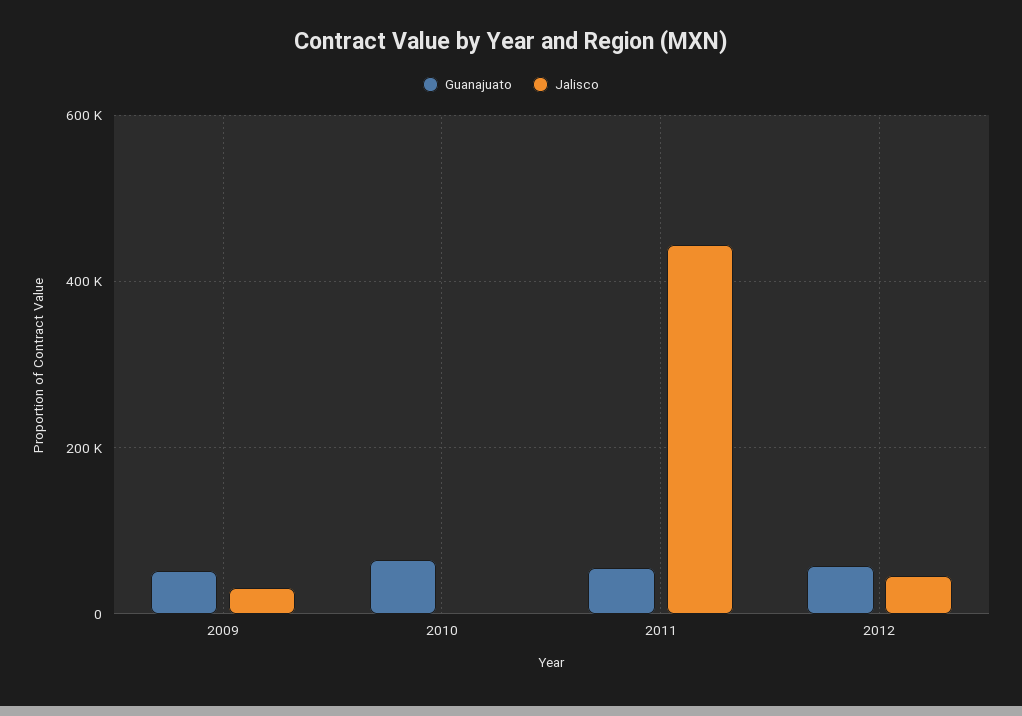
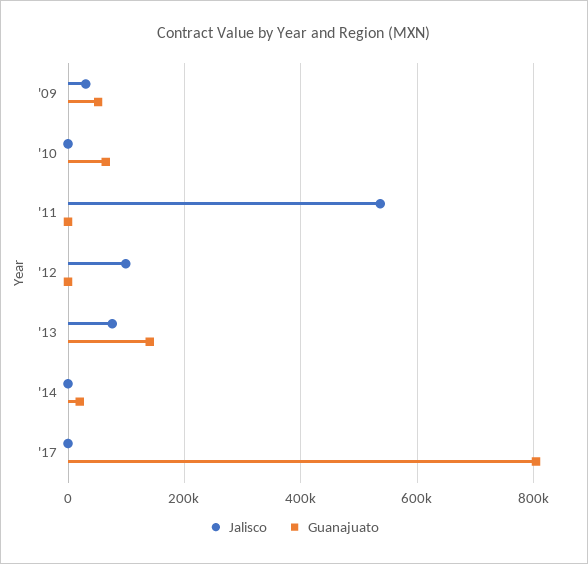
Guanajuato, 2011: 60000 -> 0
Jalisco, 2011: 440000 -> 540000
Guanajuato, 2012: 60000 -> 0
Jalisco, 2012: 40000 -> 100000
Jalisco, '13: none -> 80000
Guanajuato, '13: none -> 140000
Jalisco, '14: none -> 0
Guanajuato, '14: none -> 20000
Jalisco, '17: none -> 0
Guanajuato, '17: none -> 800000

